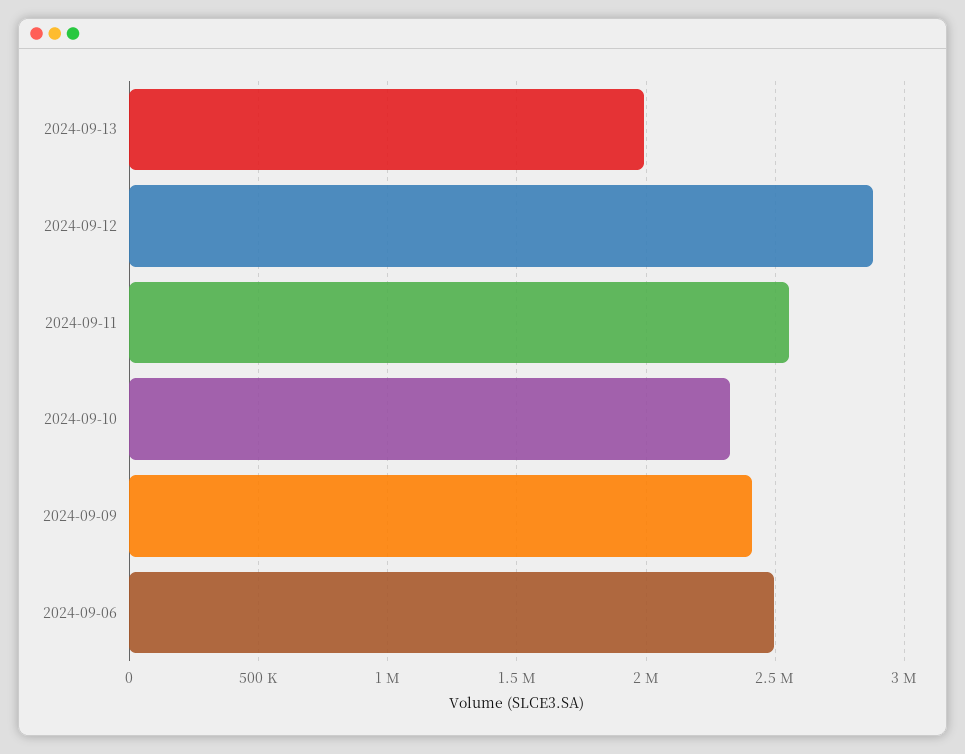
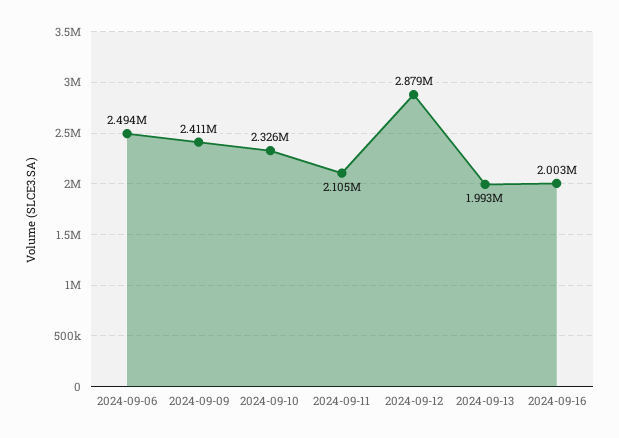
2024-09-11: 2550000 -> 2105000
2024-09-16: none -> 2003000

